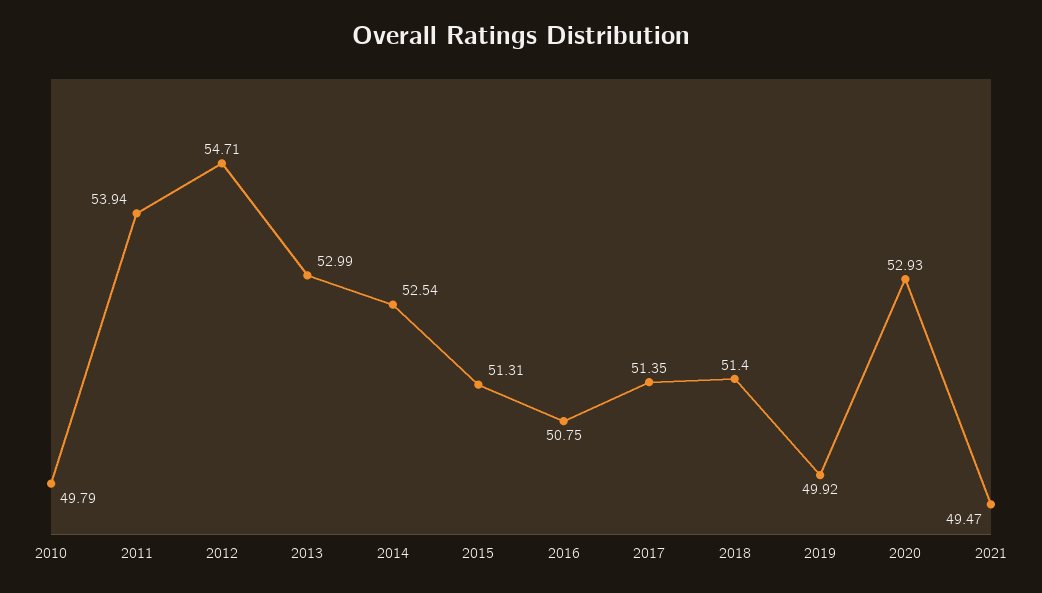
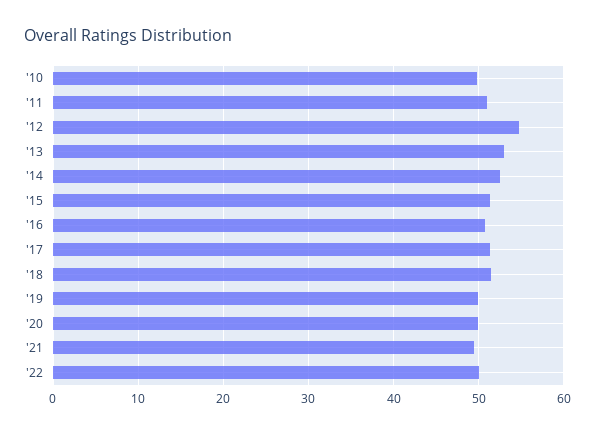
2011: 53.94 -> 51
2020: 52.93 -> 50
'22: none -> 50

